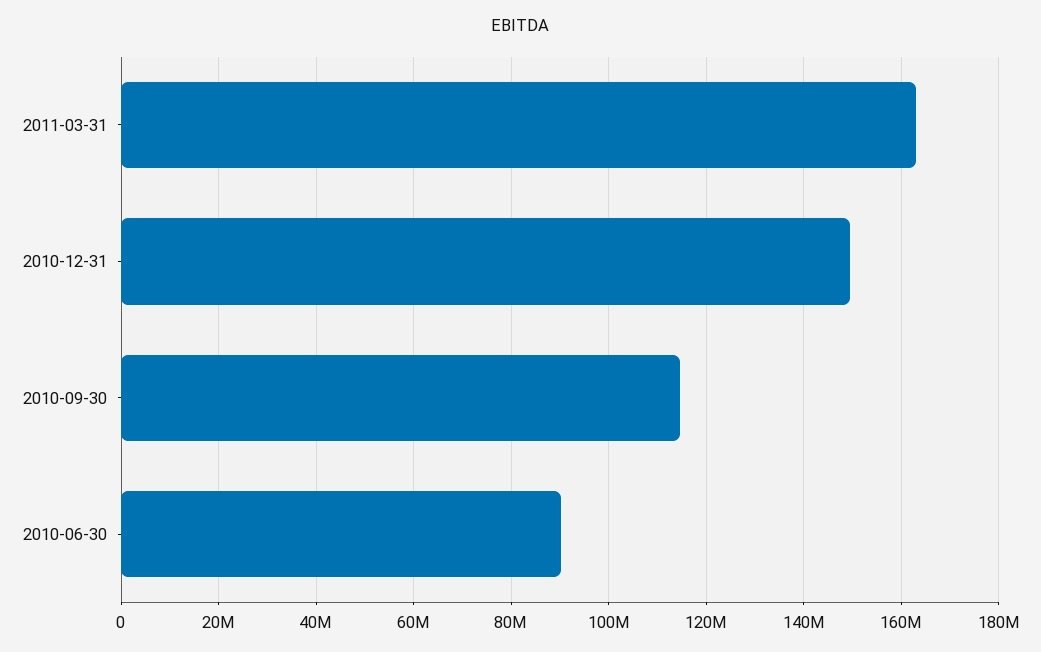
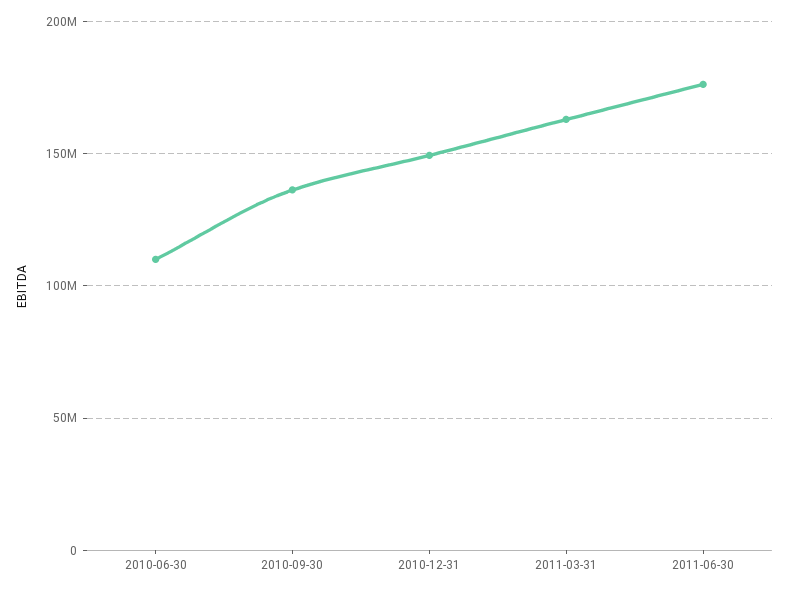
2010-09-30: 114000000 -> 135000000
2010-06-30: 90000000 -> 110000000
2011-06-30: none -> 175000000

